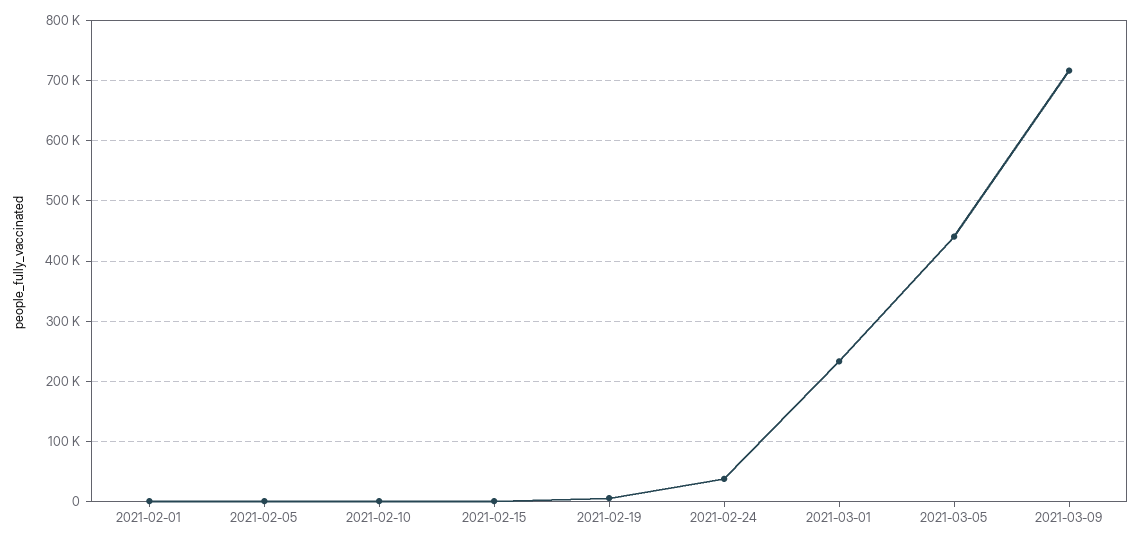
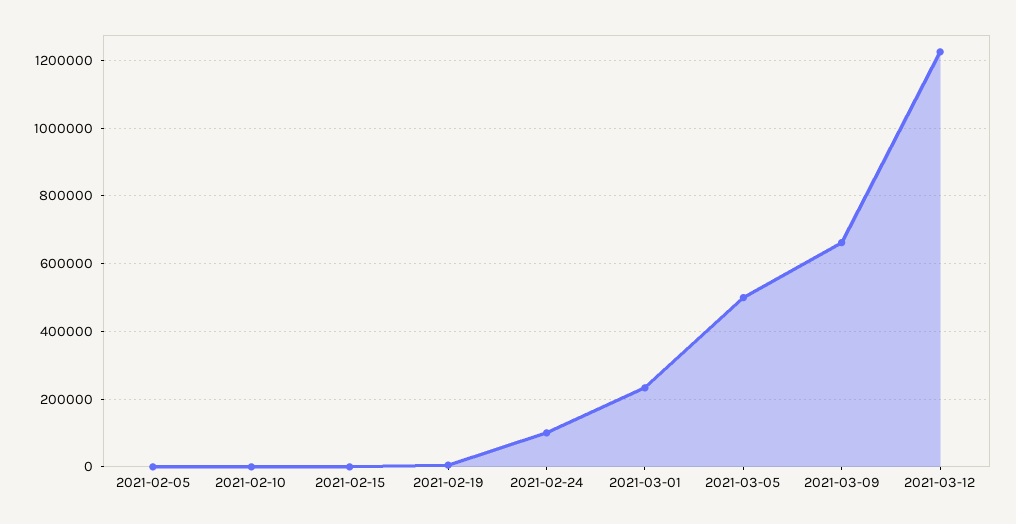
2021-02-01: 0 -> none
2021-02-24: 40000 -> 100000
2021-03-05: 440000 -> 500000
2021-03-09: 720000 -> 660000
2021-03-12: none -> 1220000

